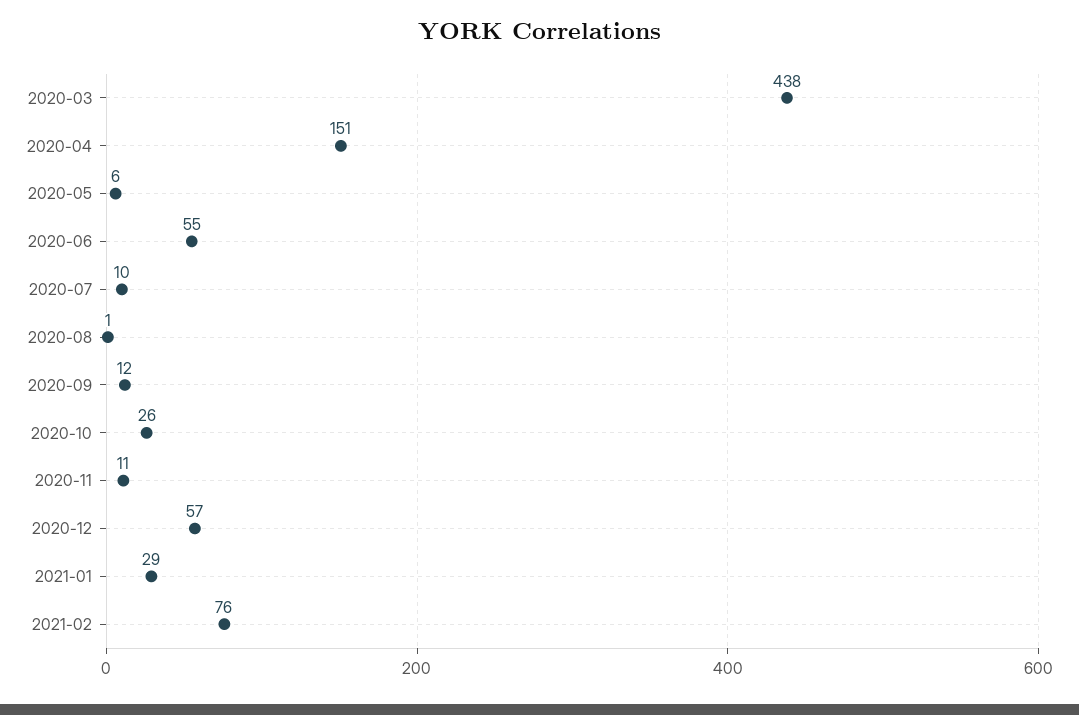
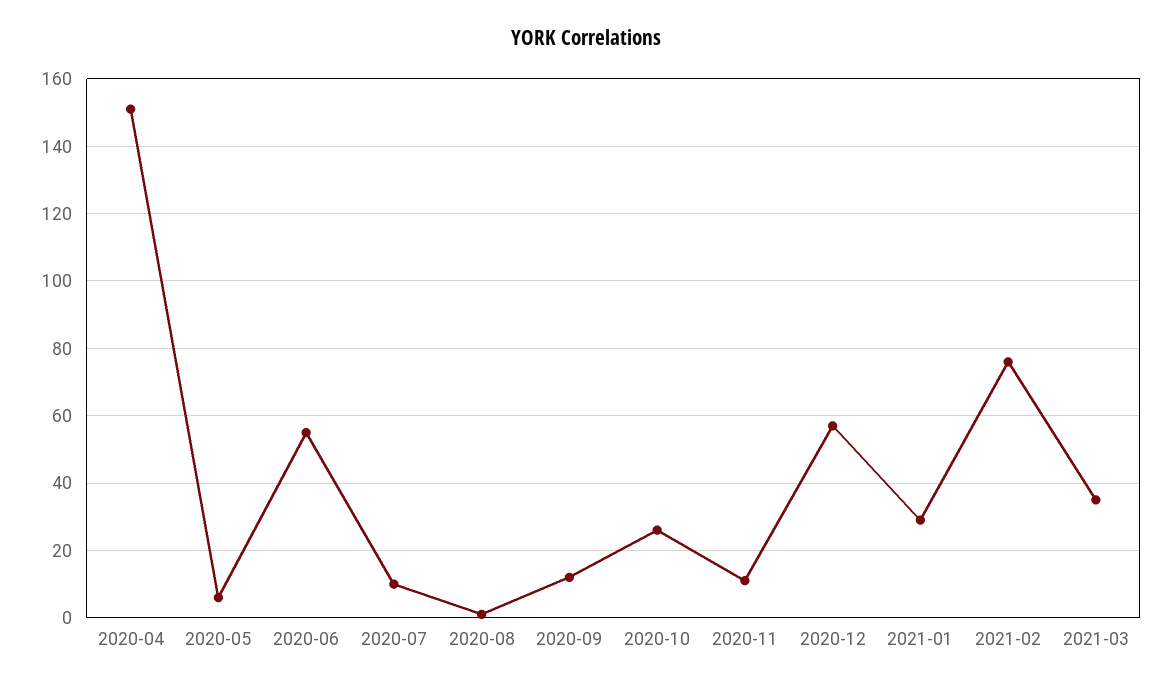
2020-03: 438 -> none
2021-03: none -> 35

